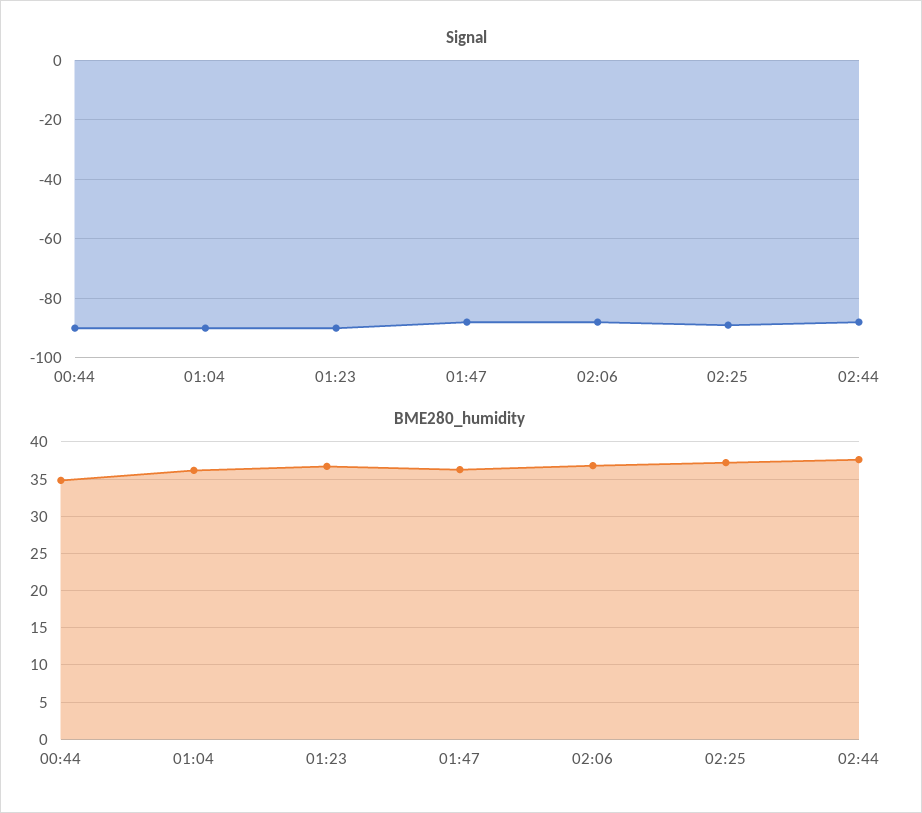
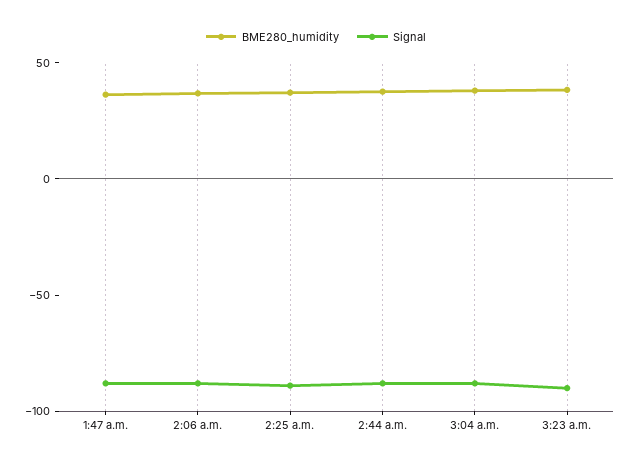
Signal, 00:44: -90 -> none
Signal, 01:04: -90 -> none
Signal, 01:23: -90 -> none
BME280_humidity, 00:44: 35 -> none
BME280_humidity, 01:04: 36 -> none
BME280_humidity, 01:23: 37 -> none
BME280_humidity, 3:04 a.m.: none -> 40
Signal, 3:04 a.m.: none -> -90
BME280_humidity, 3:23 a.m.: none -> 40
Signal, 3:23 a.m.: none -> -90

